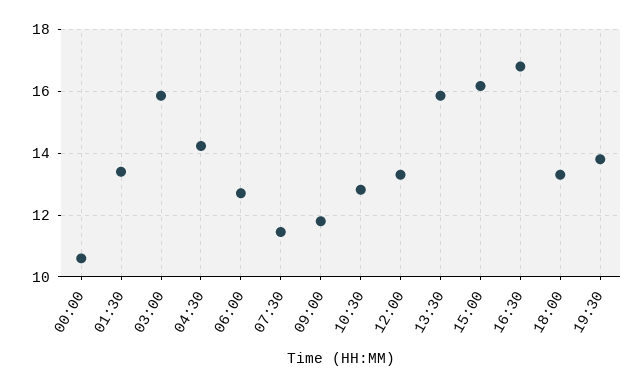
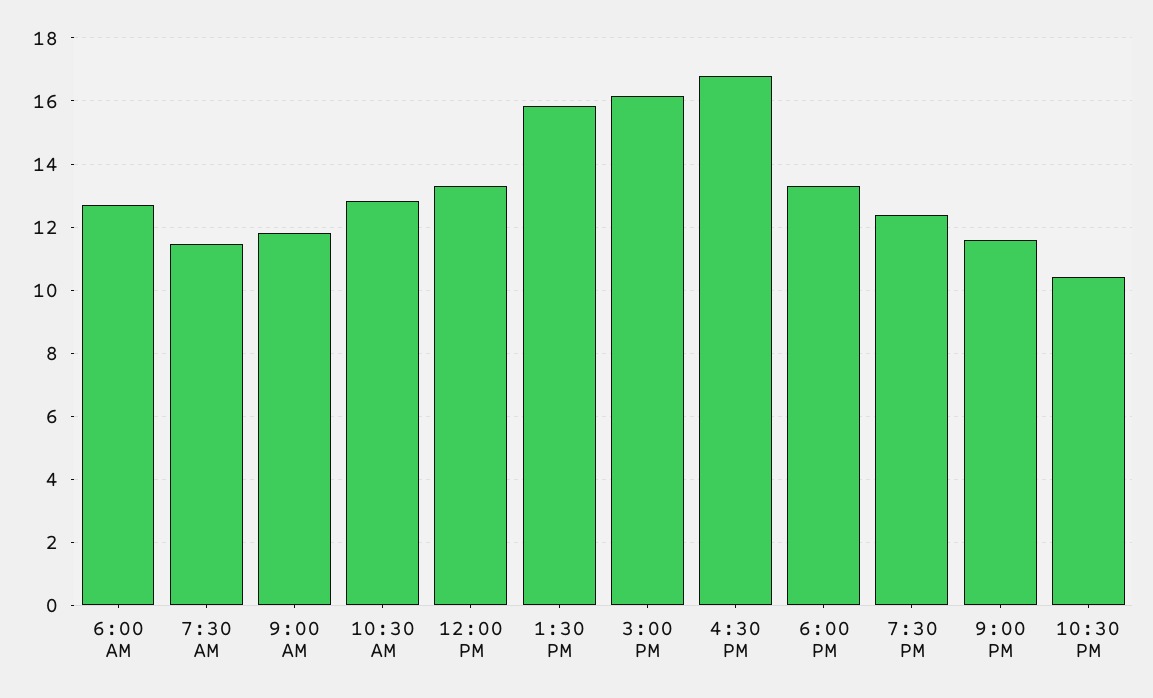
00:00: 10.6 -> none
01:30: 13.4 -> none
03:00: 15.8 -> none
04:30: 14.2 -> none
19:30: 13.8 -> 12.4
9:00 PM: none -> 11.6
10:30 PM: none -> 10.4

